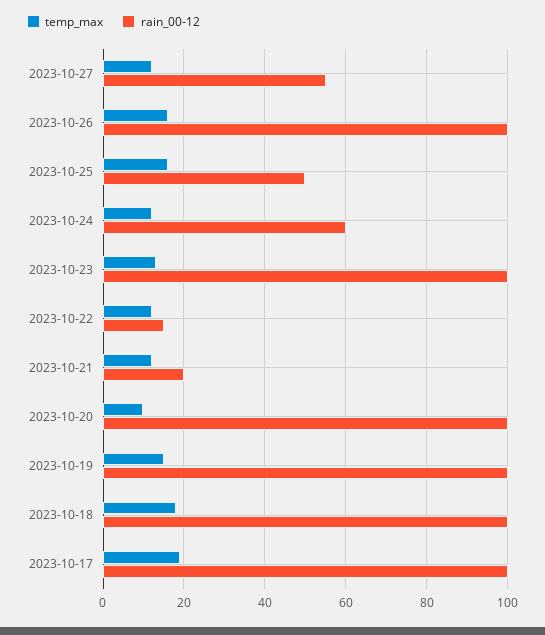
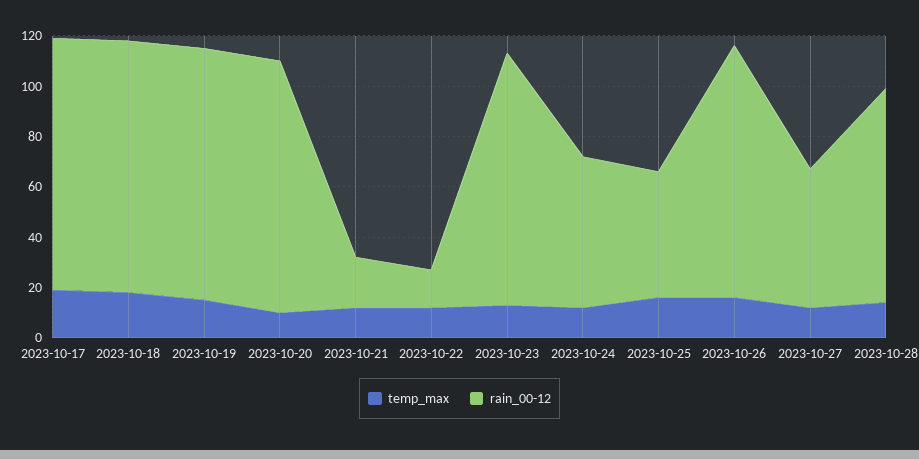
temp_max, 2023-10-28: none -> 15
rain_00-12, 2023-10-28: none -> 85

